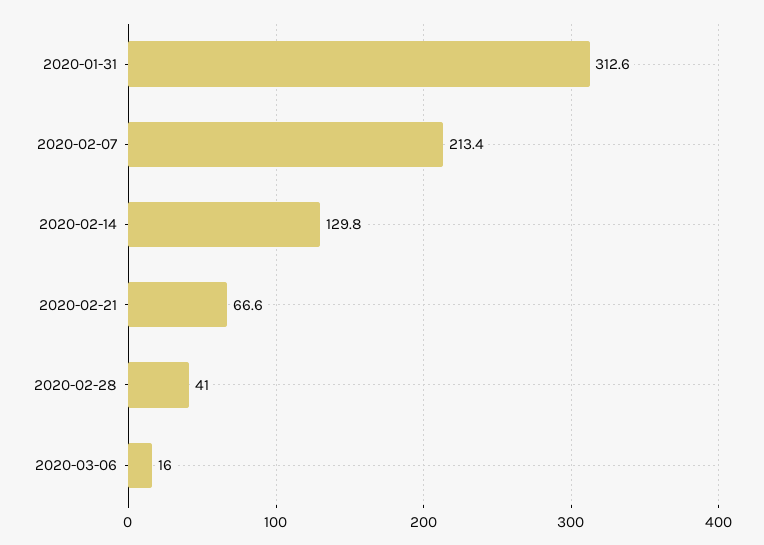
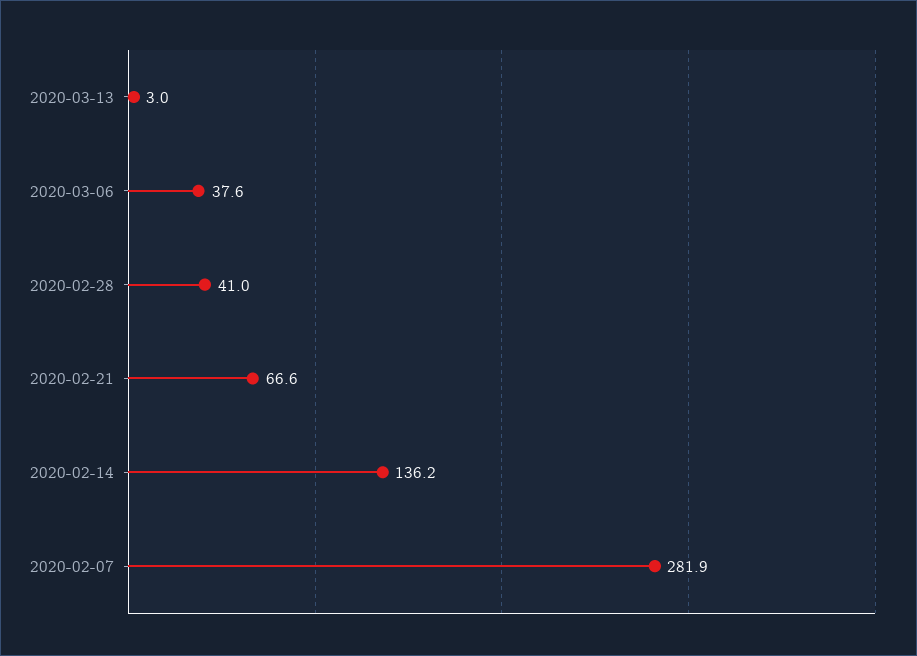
2020-01-31: 312.6 -> none
2020-02-07: 213.4 -> 281.9
2020-02-14: 129.8 -> 136.2
2020-03-06: 16 -> 37.6
2020-03-13: none -> 3

